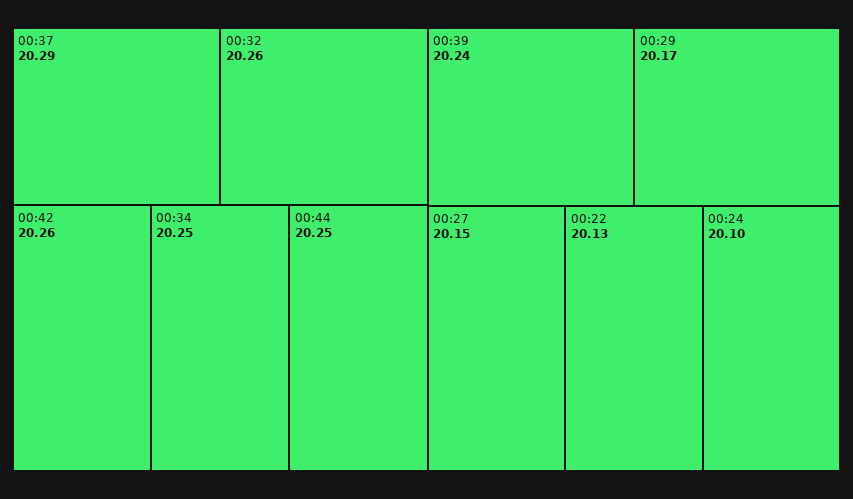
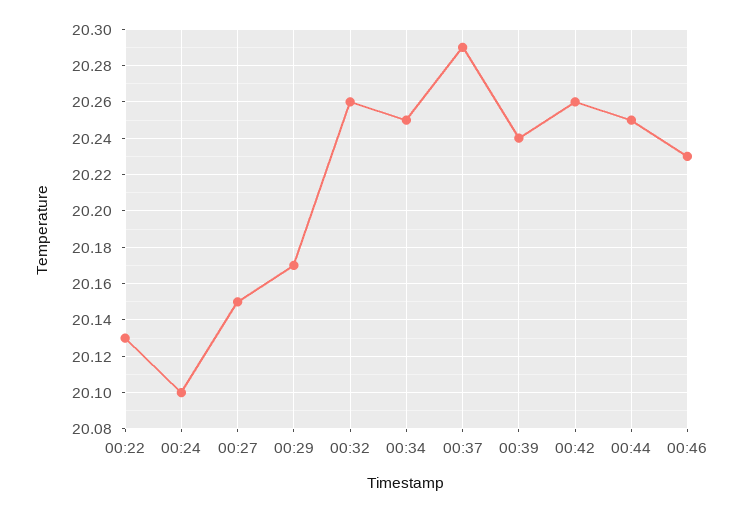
00:46: none -> 20.23

